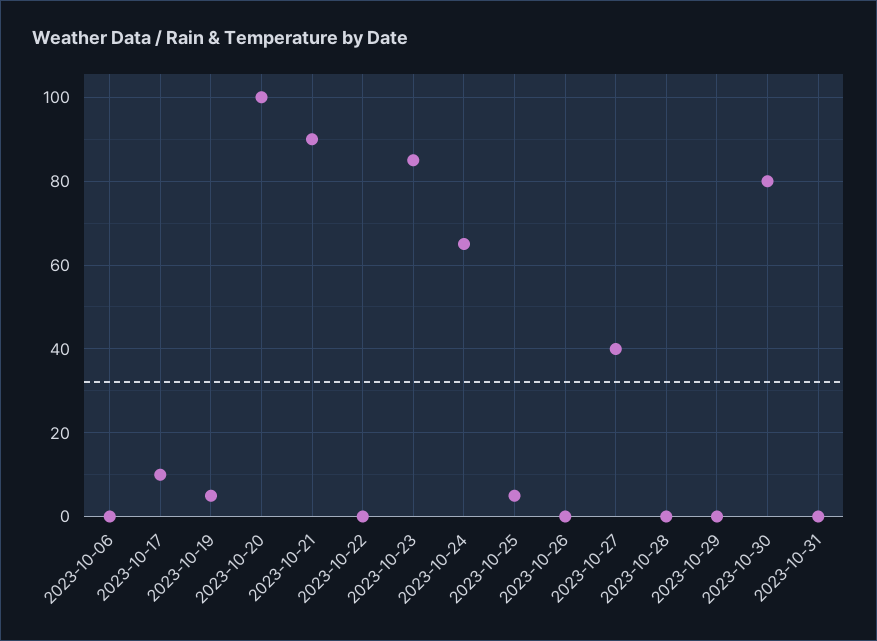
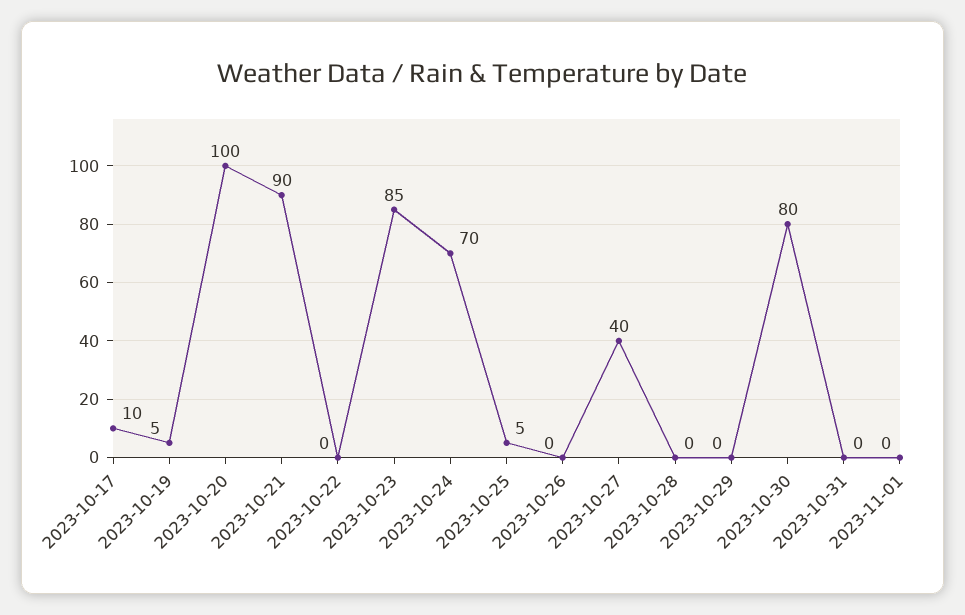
2023-10-06: 0 -> none
2023-10-24: 65 -> 70
2023-11-01: none -> 0

